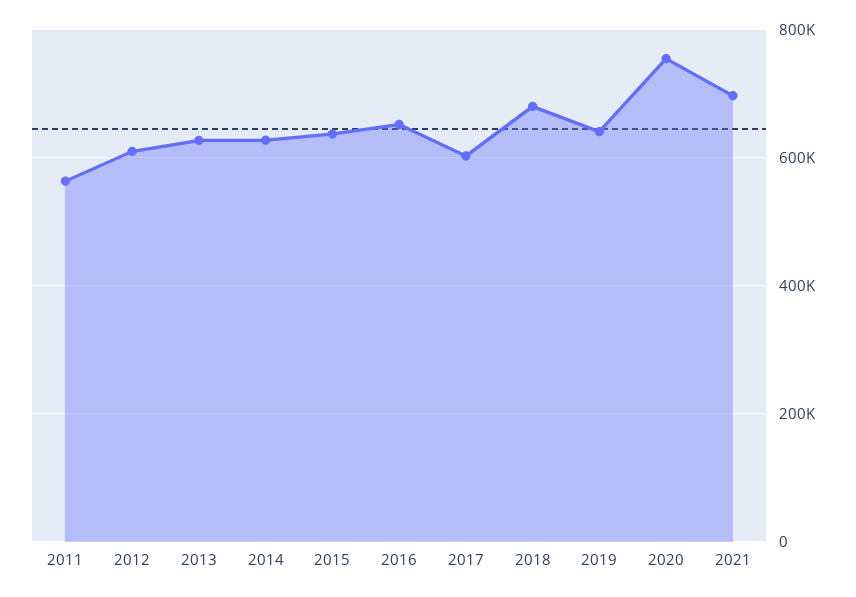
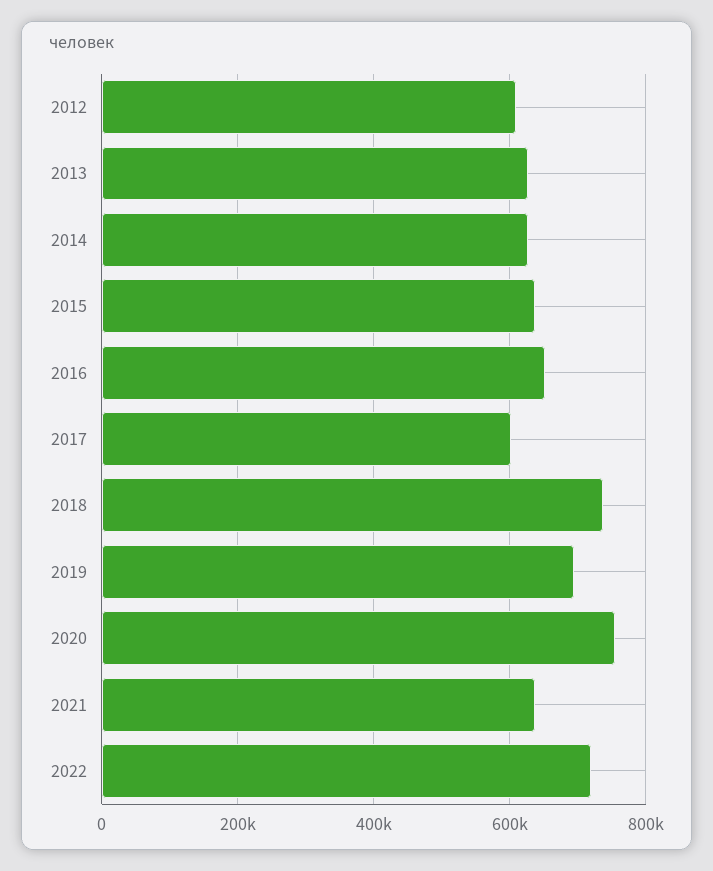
2011: 560000 -> none
2018: 680000 -> 740000
2019: 640000 -> 700000
2021: 700000 -> 640000
2022: none -> 720000

